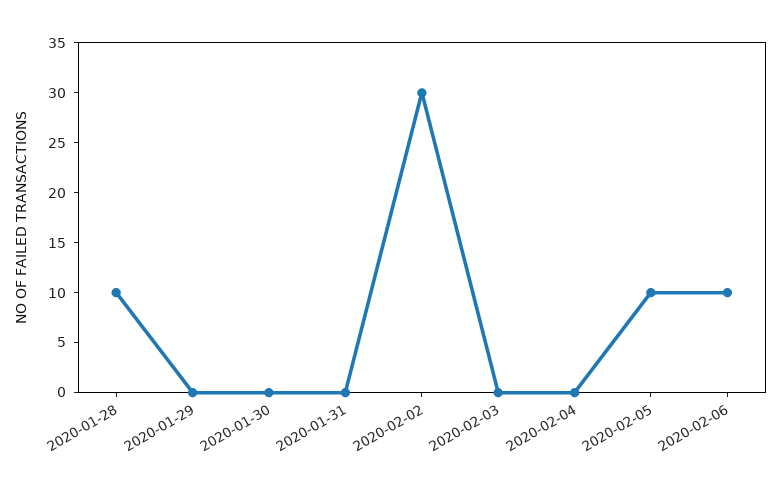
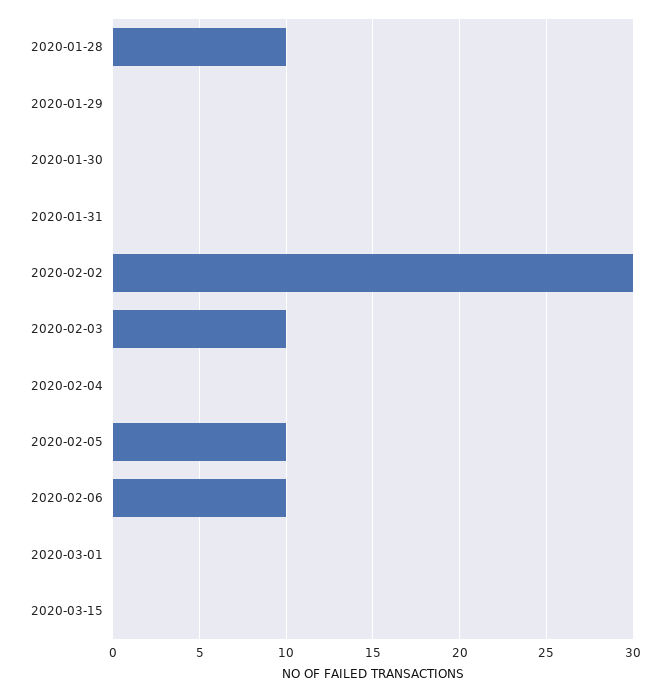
2020-02-03: 0 -> 10
2020-03-01: none -> 0
2020-03-15: none -> 0

